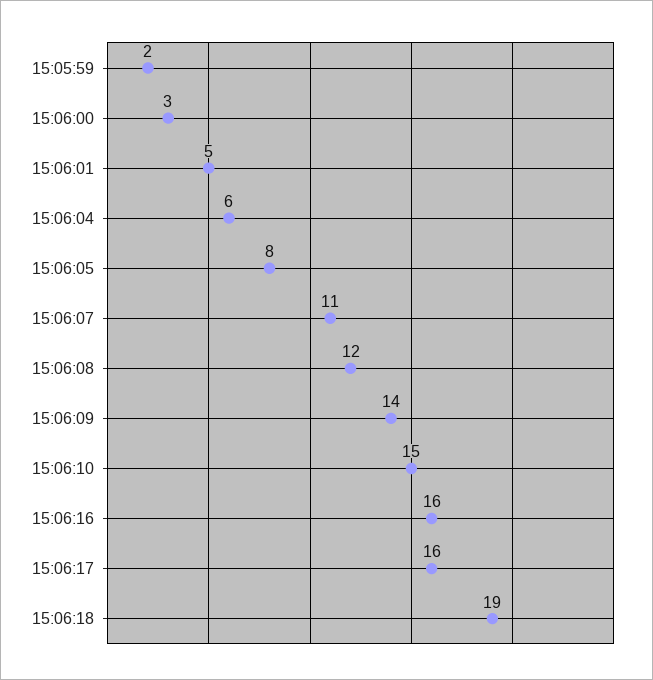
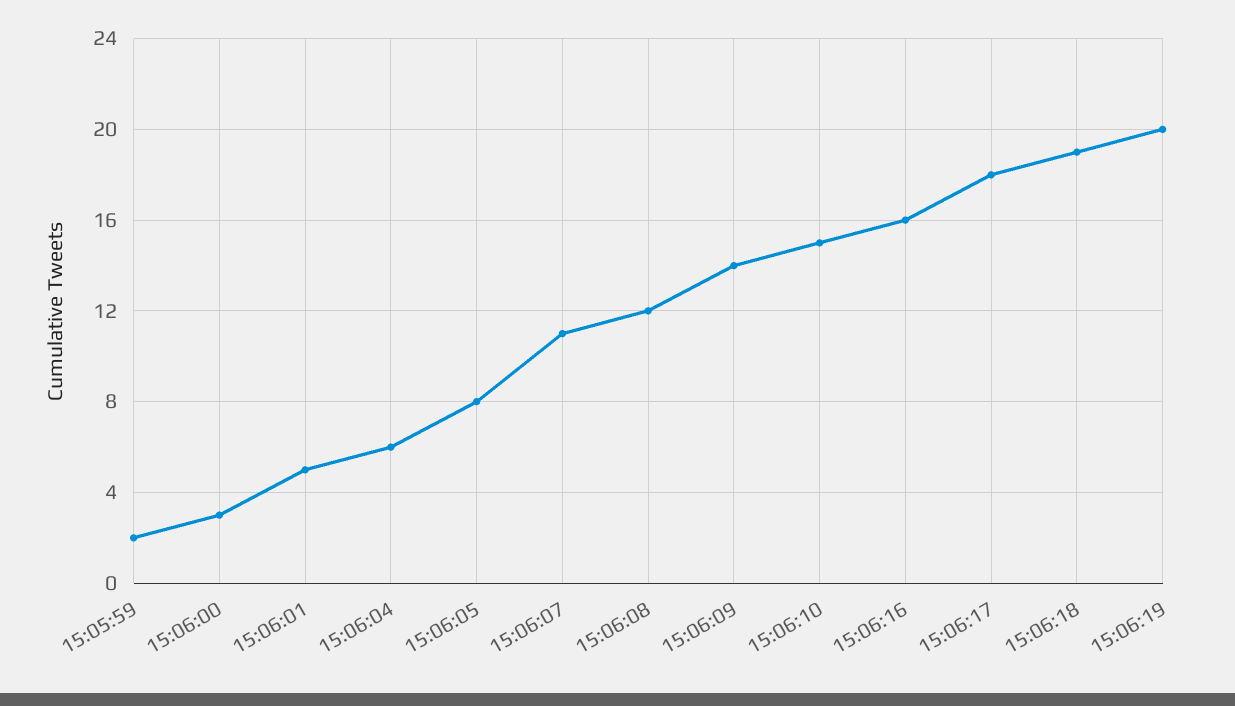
15:06:17: 16 -> 18
15:06:19: none -> 20

